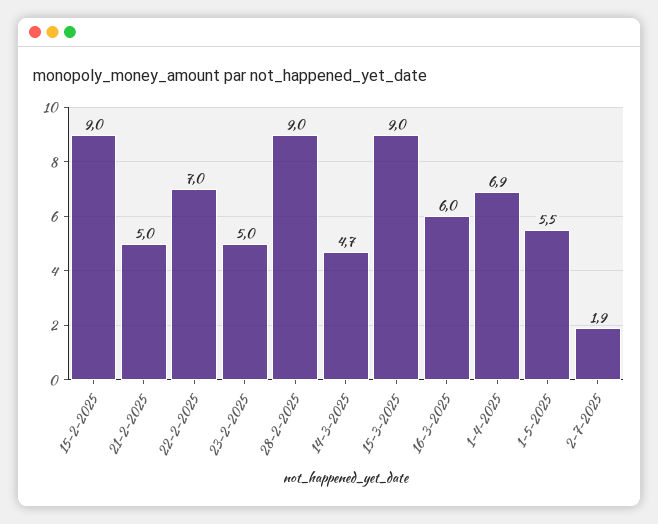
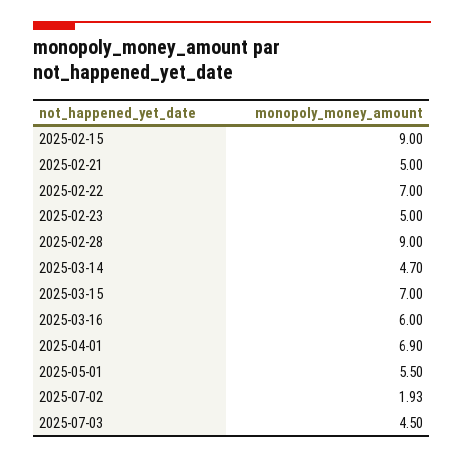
15-3-2025: 9 -> 7
2025-07-03: none -> 4.5

